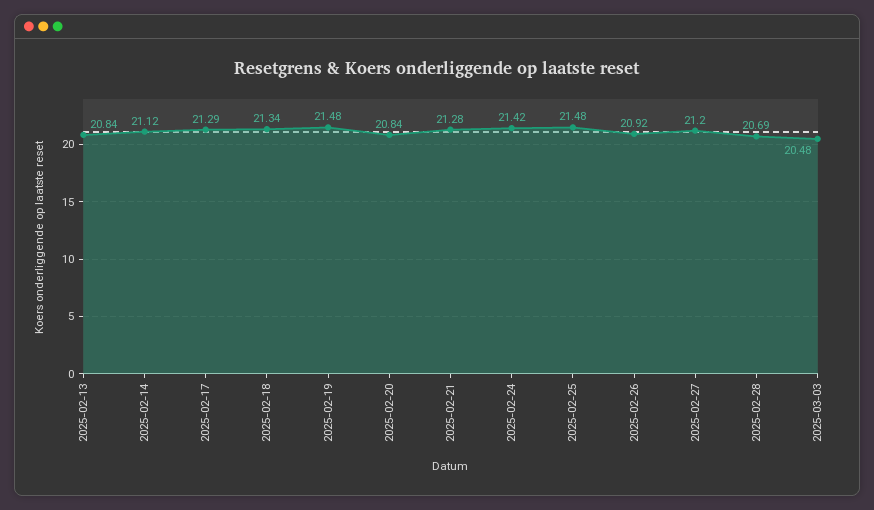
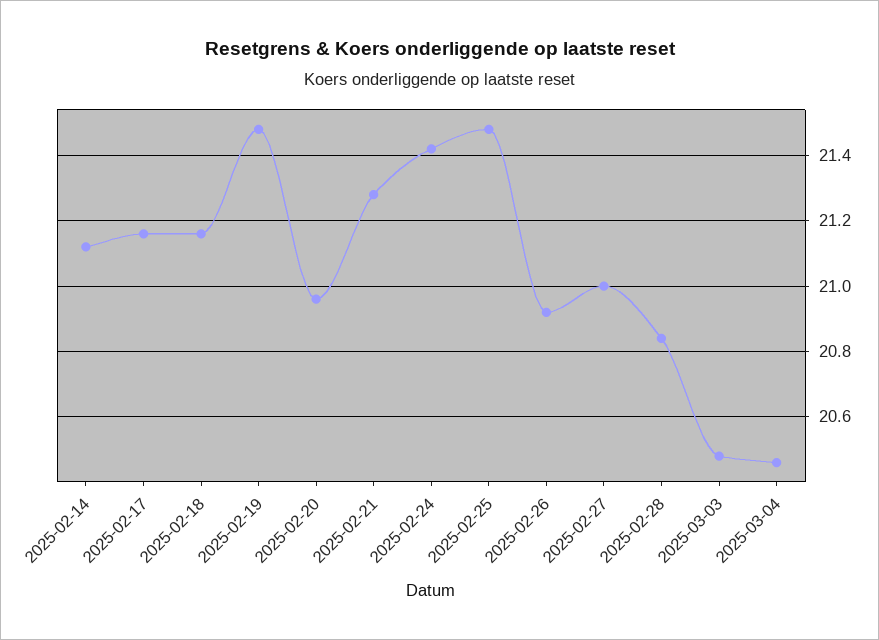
2025-02-13: 20.84 -> none
2025-02-17: 21.29 -> 21.15
2025-02-18: 21.34 -> 21.15
2025-02-20: 20.84 -> 20.95
2025-02-27: 21.2 -> 21
2025-02-28: 20.69 -> 20.85
2025-03-04: none -> 20.45

